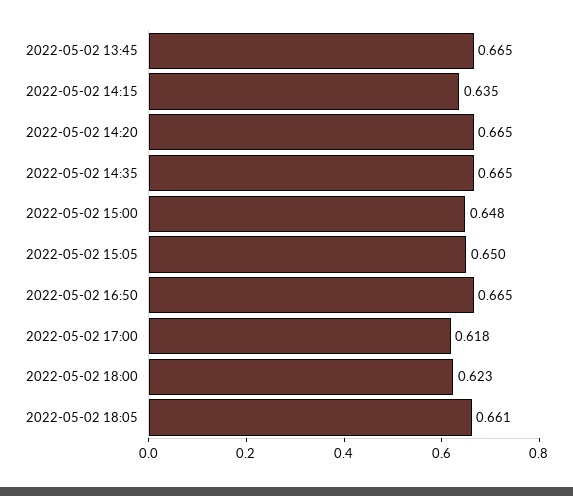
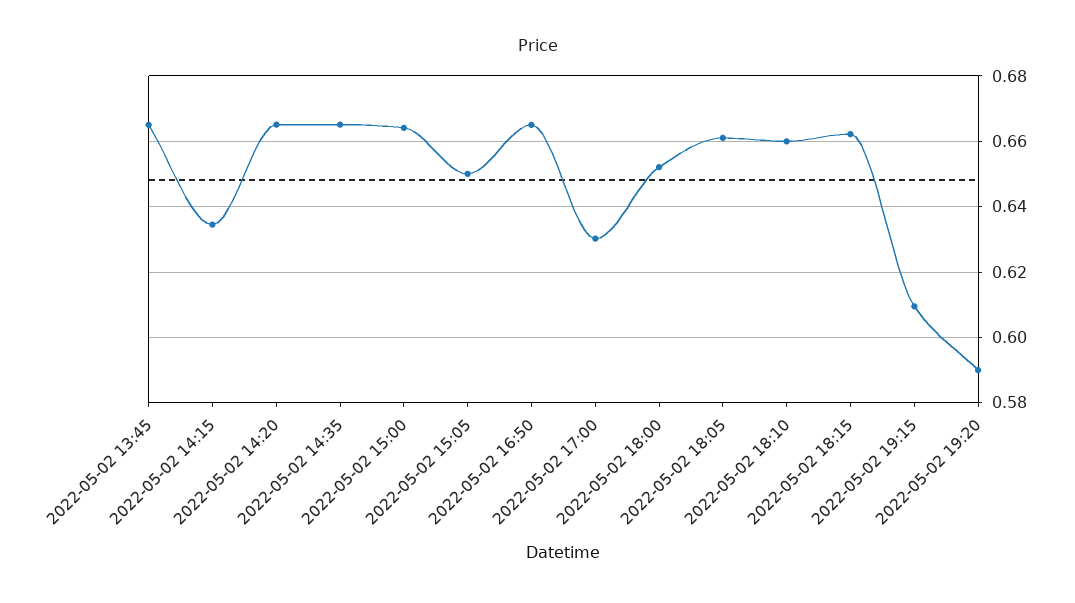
2022-05-02 15:00: 0.648 -> 0.664
2022-05-02 17:00: 0.618 -> 0.63
2022-05-02 18:00: 0.623 -> 0.652
2022-05-02 18:10: none -> 0.66
2022-05-02 18:15: none -> 0.662
2022-05-02 19:15: none -> 0.61
2022-05-02 19:20: none -> 0.59

